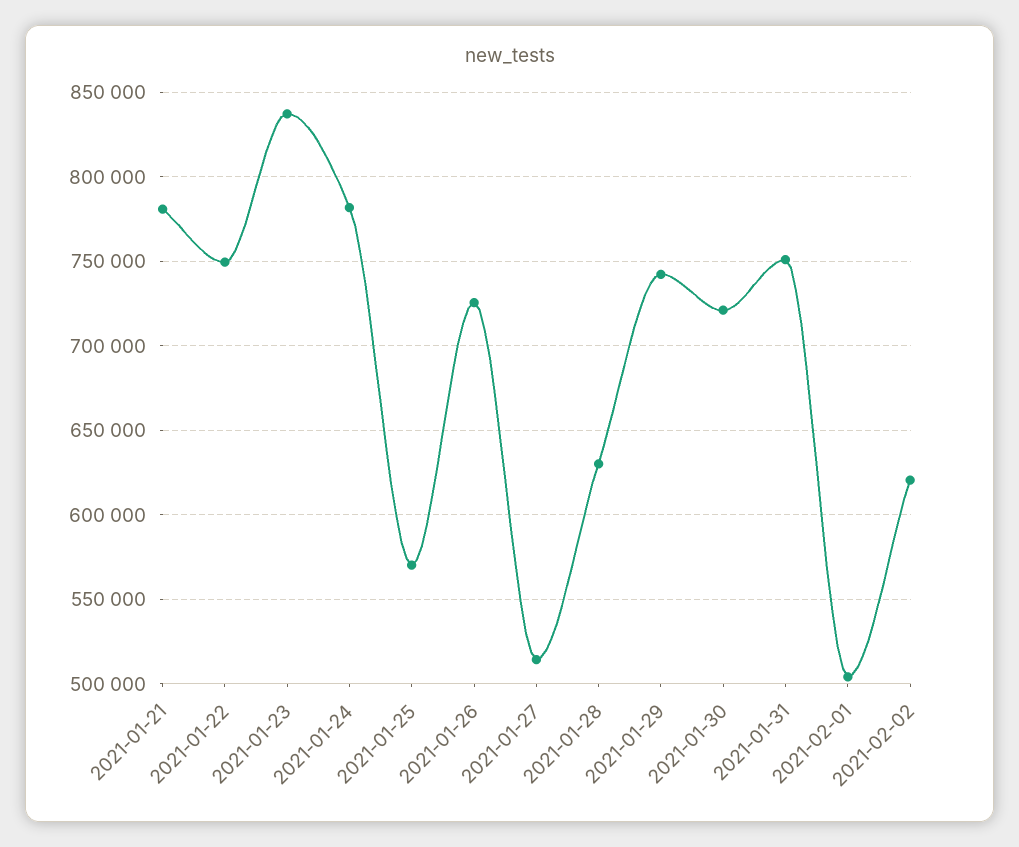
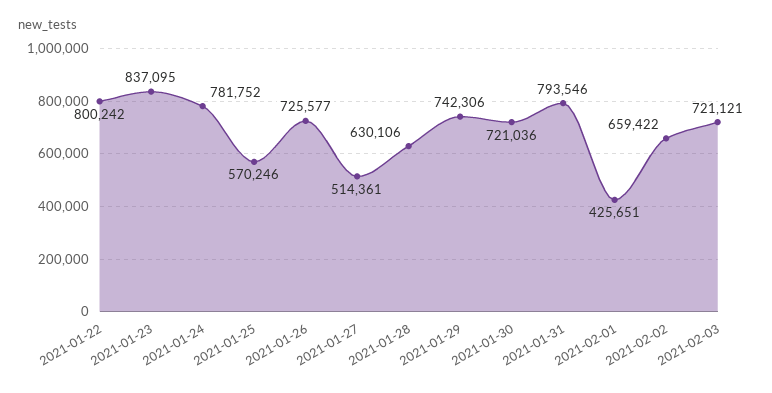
2021-01-21: 780000 -> none
2021-01-22: 750000 -> 800242
2021-01-31: 750000 -> 793546
2021-02-01: 505000 -> 425651
2021-02-02: 620000 -> 659422
2021-02-03: none -> 721121

